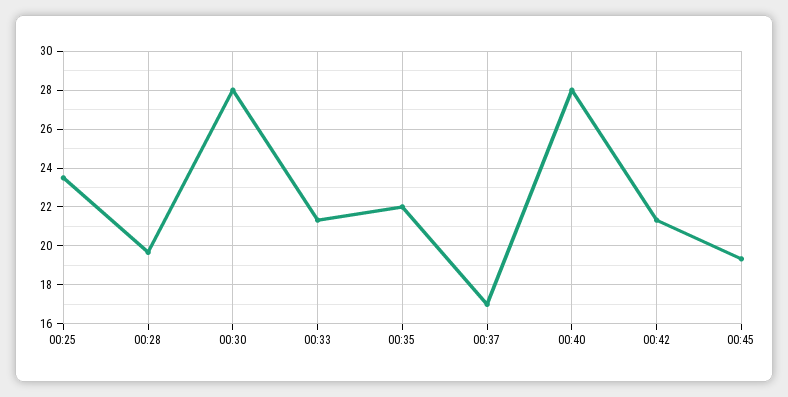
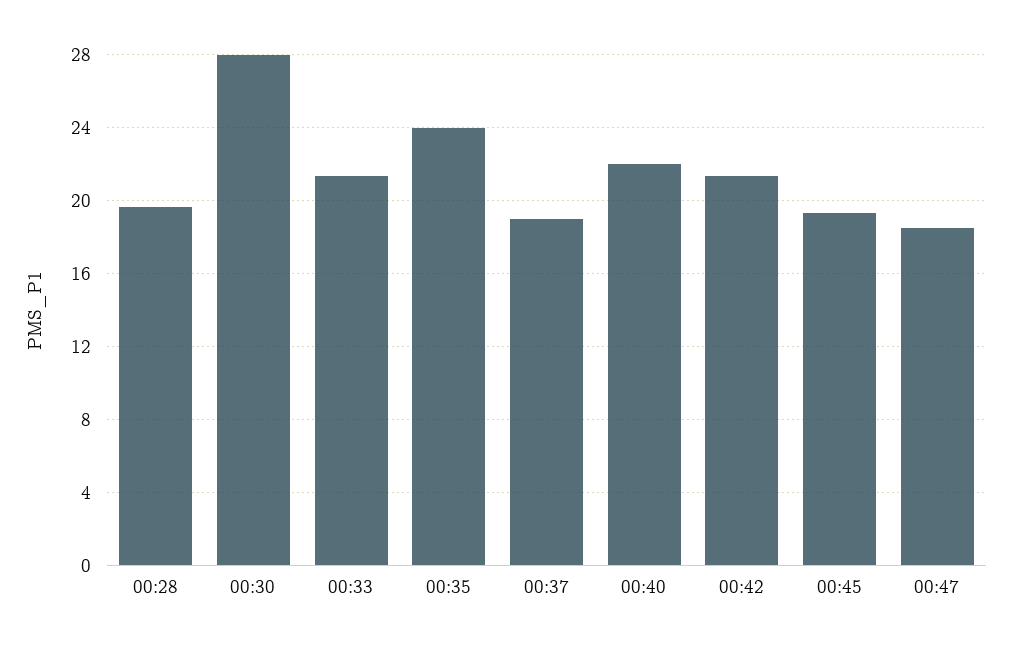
00:25: 23.5 -> none
00:35: 22 -> 24
00:37: 17 -> 19
00:40: 28 -> 22
00:47: none -> 18.5

